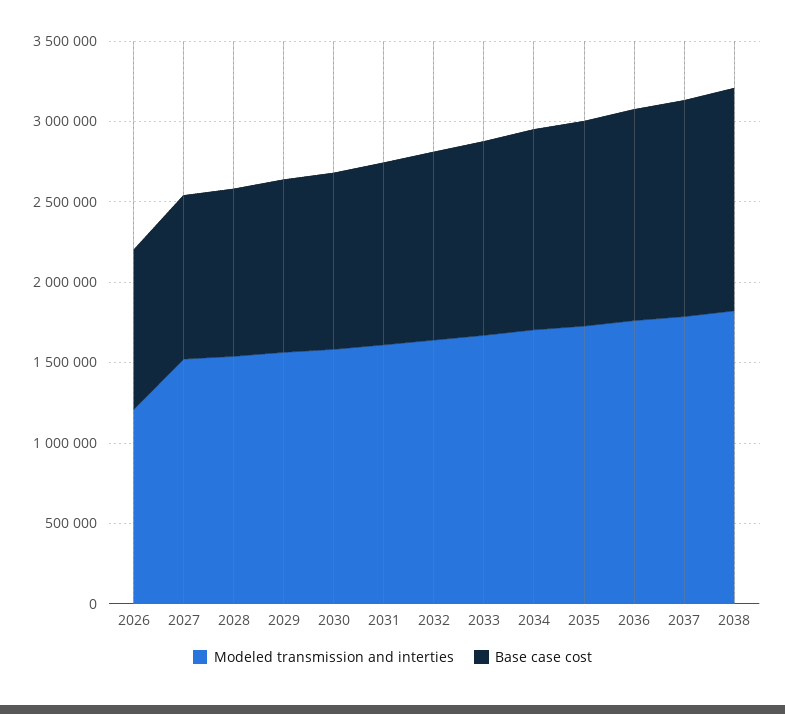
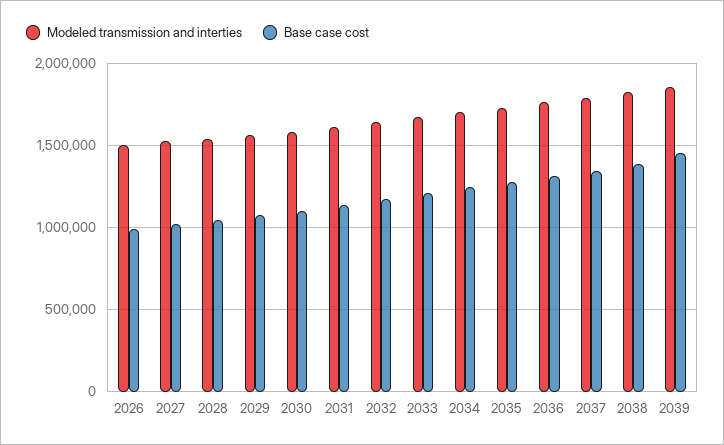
Modeled transmission and interties, 2026: 1200000 -> 1500000
Modeled transmission and interties, 2039: none -> 1850000
Base case cost, 2039: none -> 1450000

